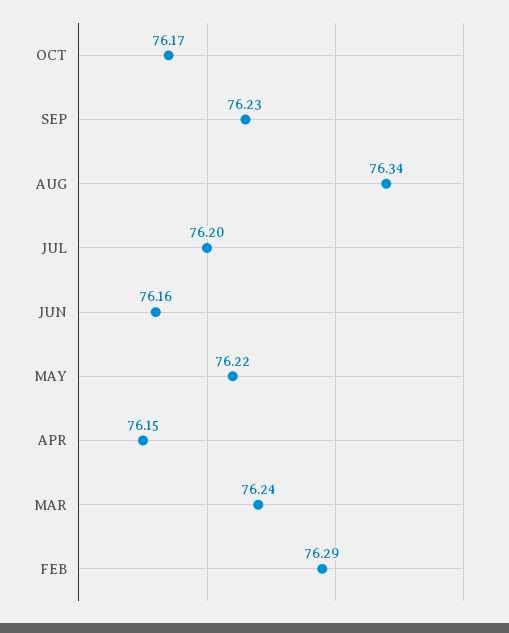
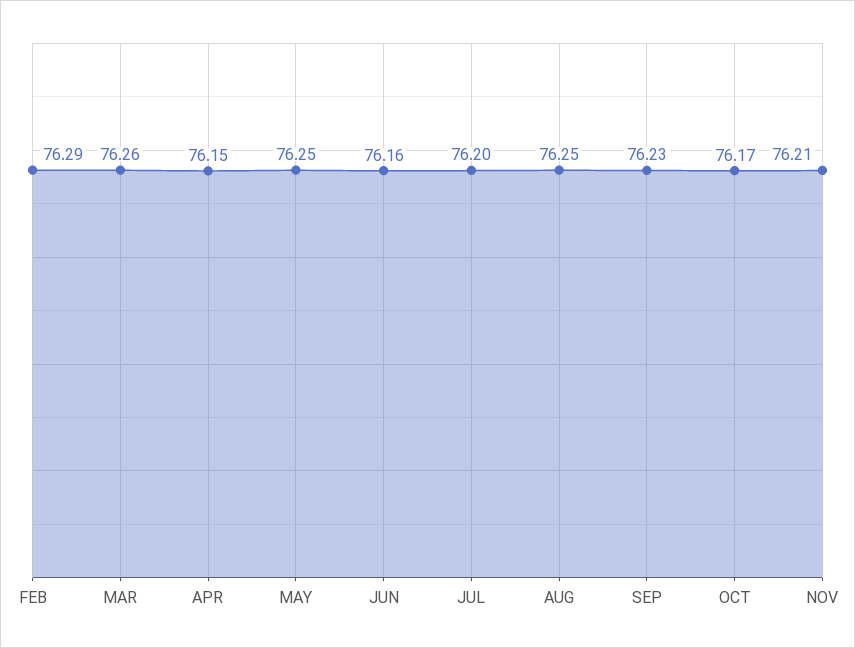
AUG: 76.34 -> 76.25
MAY: 76.22 -> 76.25
MAR: 76.24 -> 76.26
NOV: none -> 76.21

